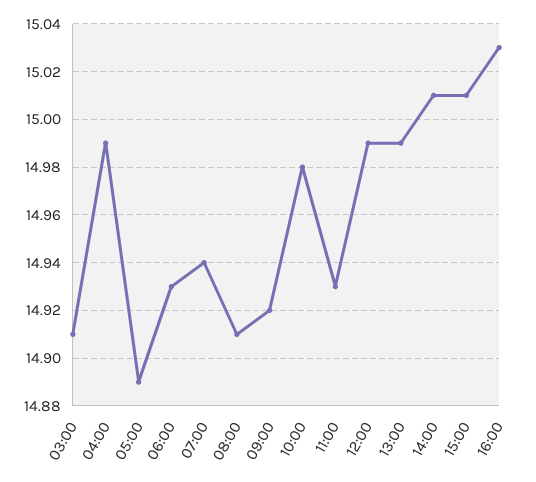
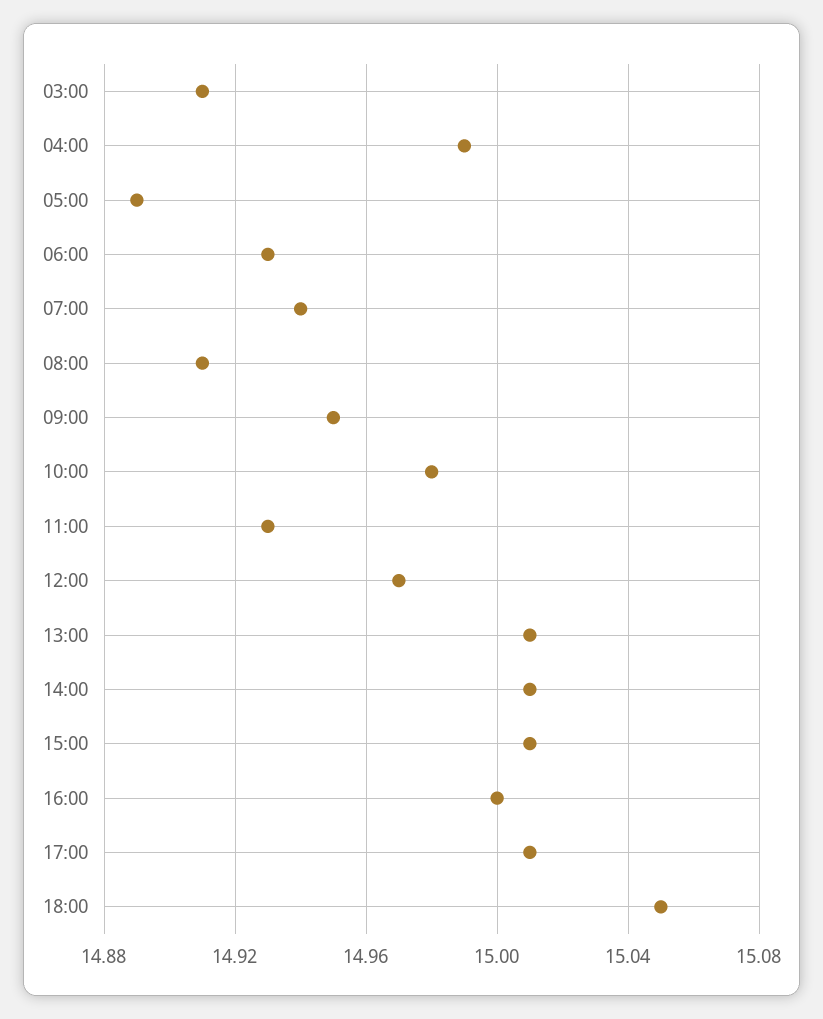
09:00: 14.92 -> 14.95
12:00: 14.99 -> 14.97
13:00: 14.99 -> 15.01
16:00: 15.03 -> 15
17:00: none -> 15.01
18:00: none -> 15.05

